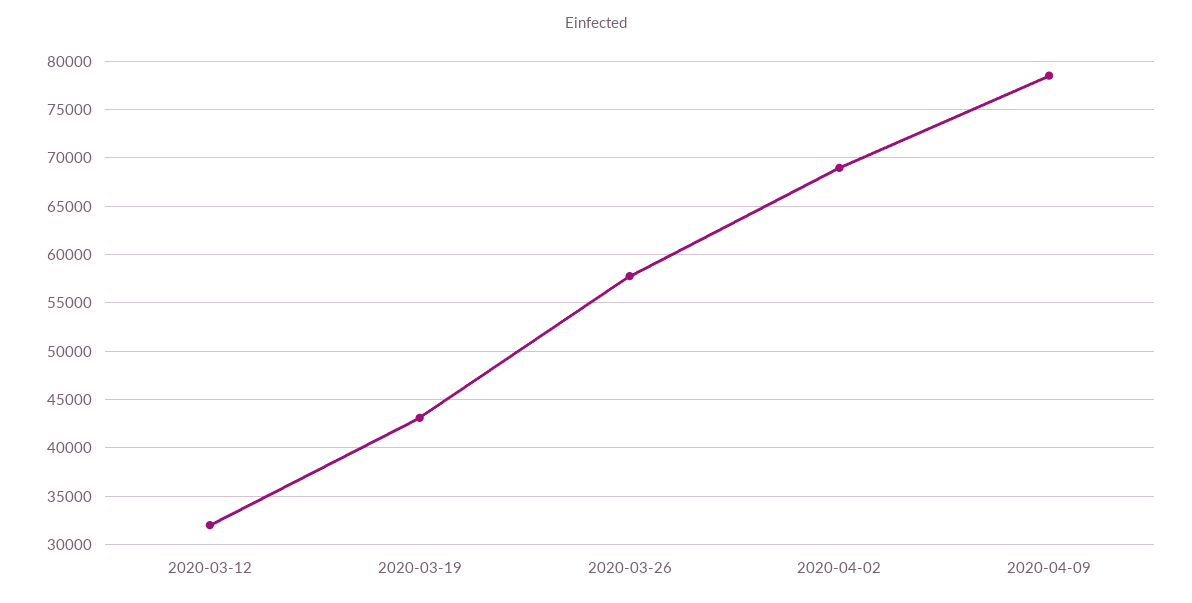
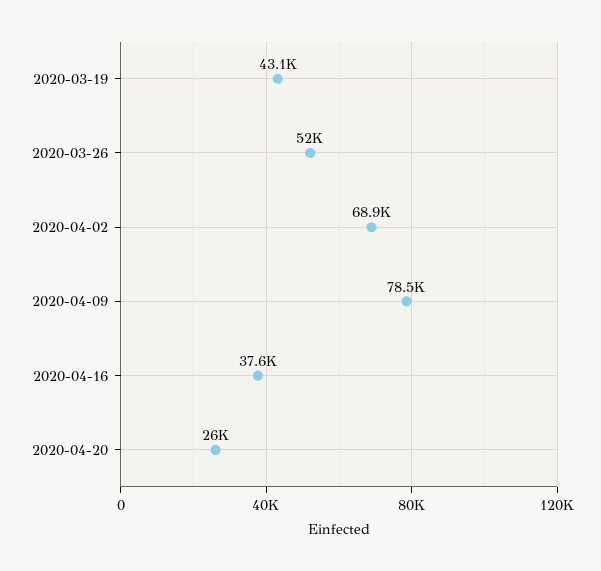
2020-03-12: 32000 -> none
2020-03-26: 58000 -> 52000
2020-04-16: none -> 37600
2020-04-20: none -> 26000

